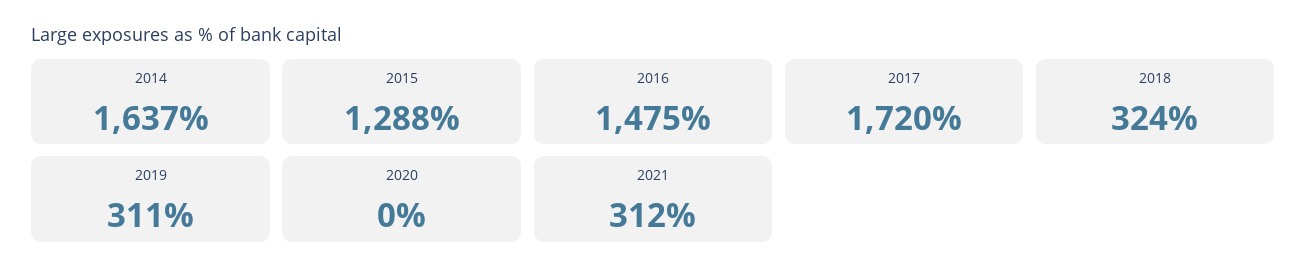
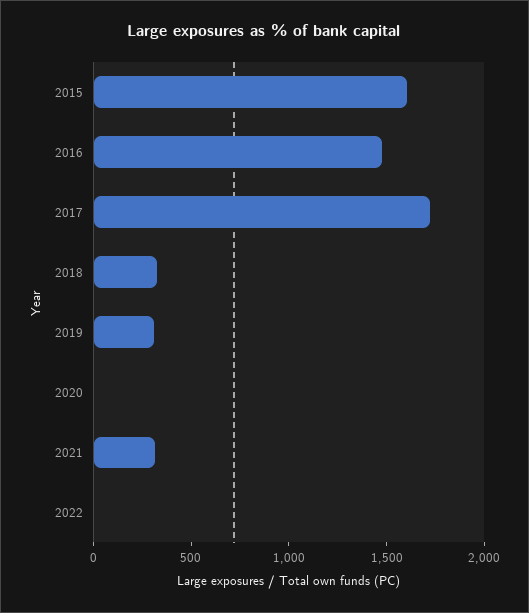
2014: 1637 -> none
2015: 1288 -> 1600
2022: none -> 0

